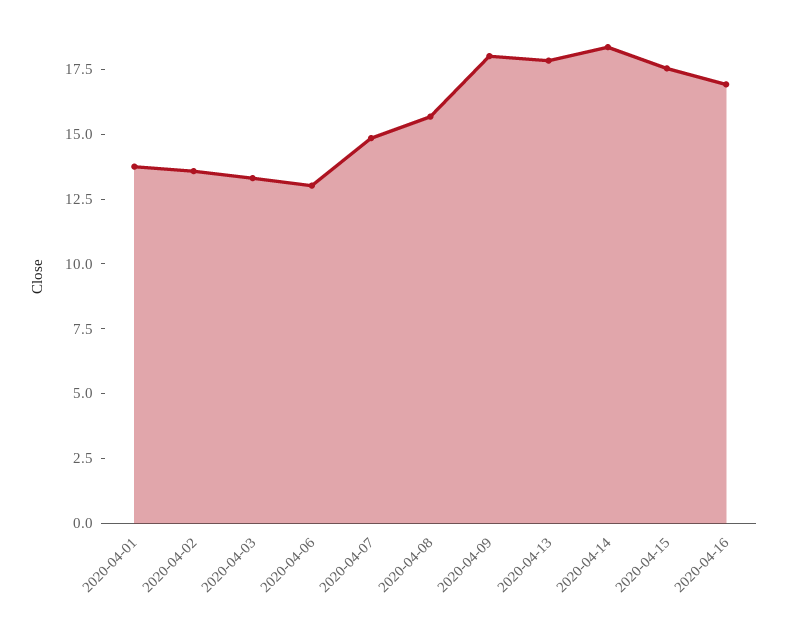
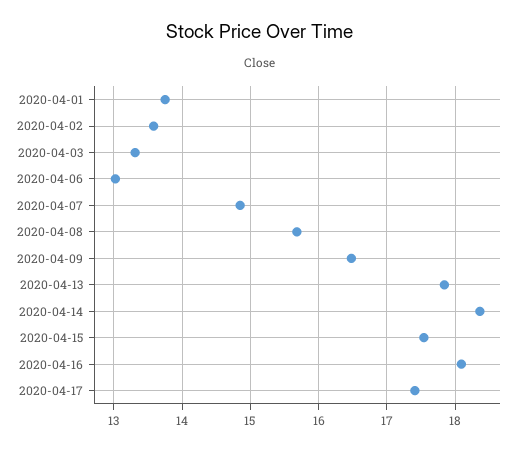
2020-04-09: 18 -> 16.5
2020-04-16: 17 -> 18.1
2020-04-17: none -> 17.4

